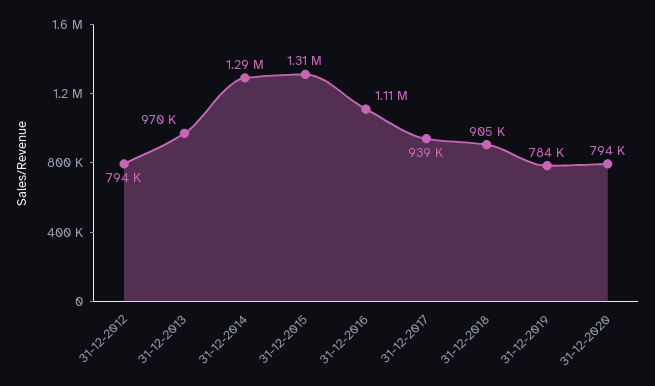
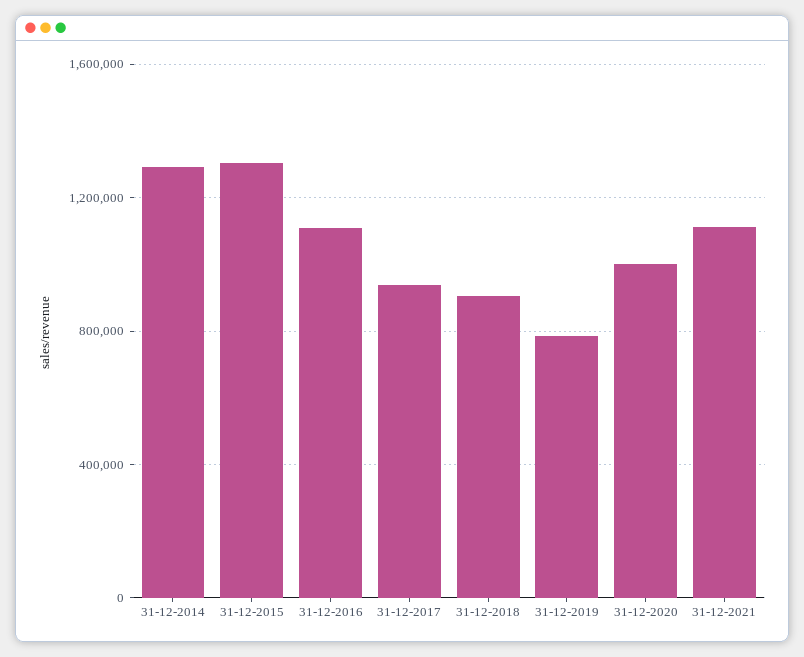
31-12-2012: 794000 -> none
31-12-2013: 970000 -> none
31-12-2020: 794000 -> 1000000
31-12-2021: none -> 1100000

